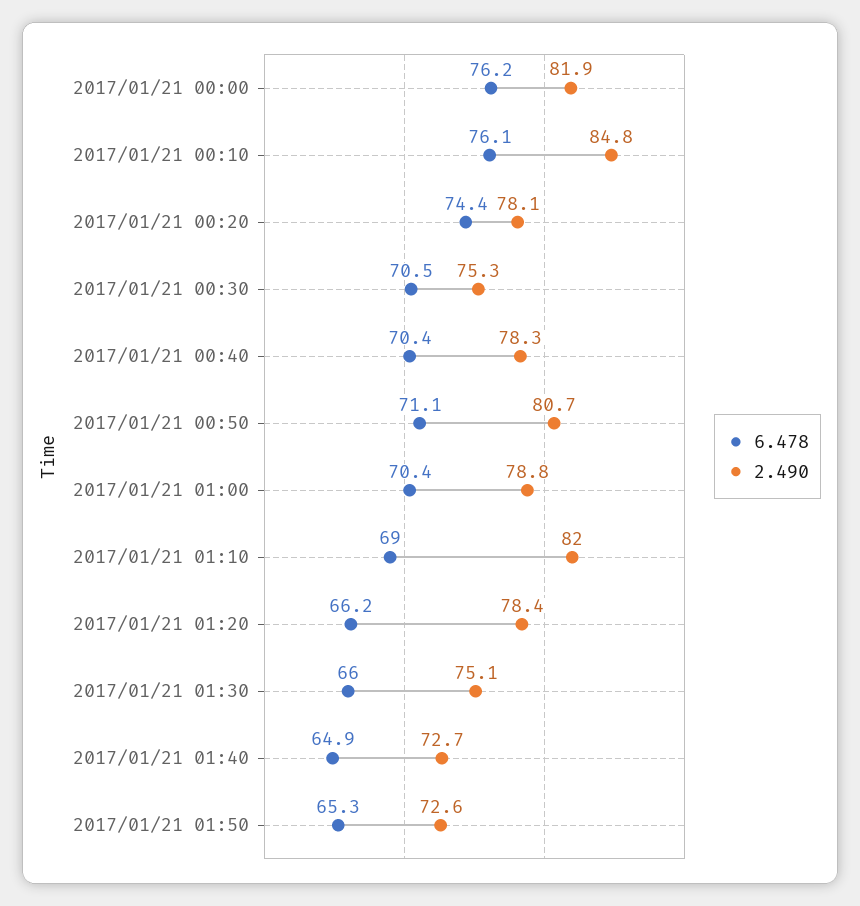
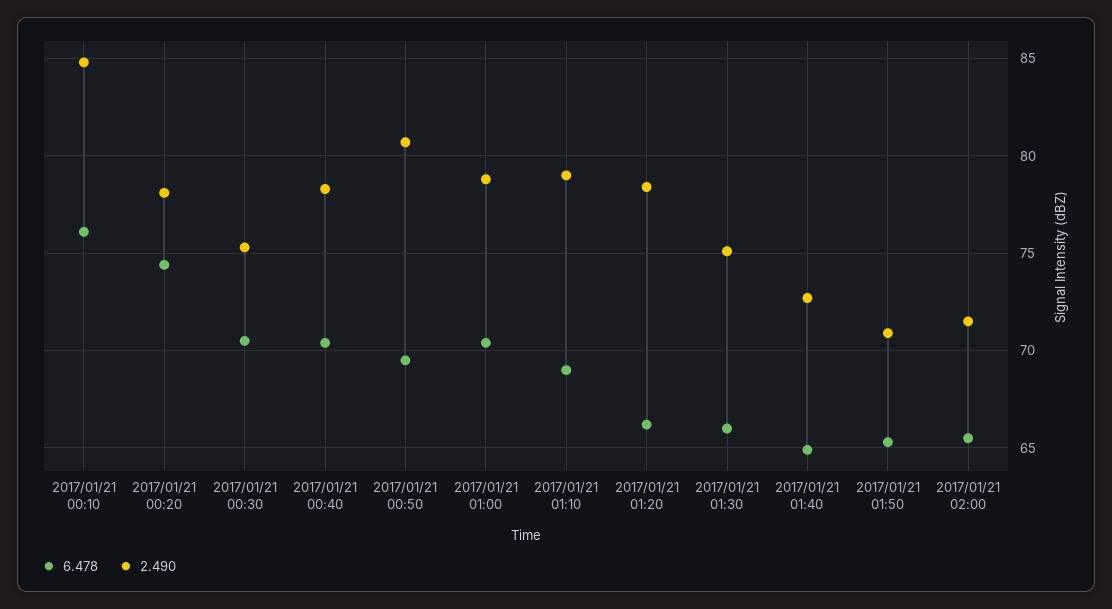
6.478, 2017/01/21 00:00: 76.2 -> none
2.490, 2017/01/21 00:00: 81.9 -> none
6.478, 2017/01/21 00:50: 71.1 -> 69.5
2.490, 2017/01/21 01:10: 82 -> 79
2.490, 2017/01/21 01:50: 72.6 -> 71
6.478, 2017/01/21 02:00: none -> 65.5
2.490, 2017/01/21 02:00: none -> 71.5

